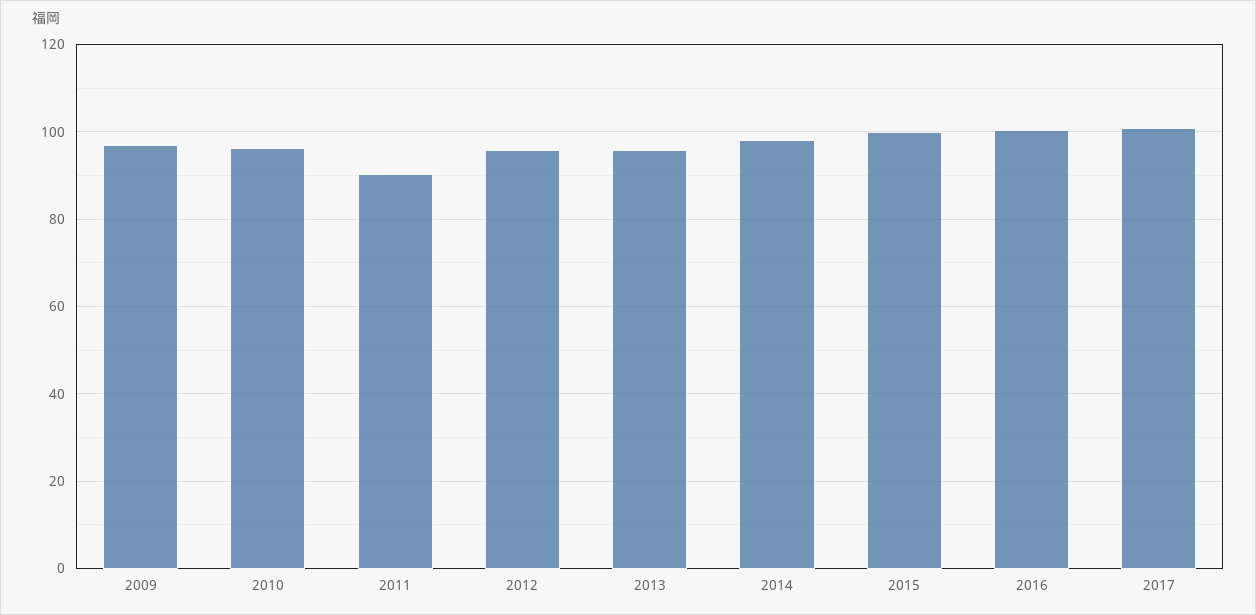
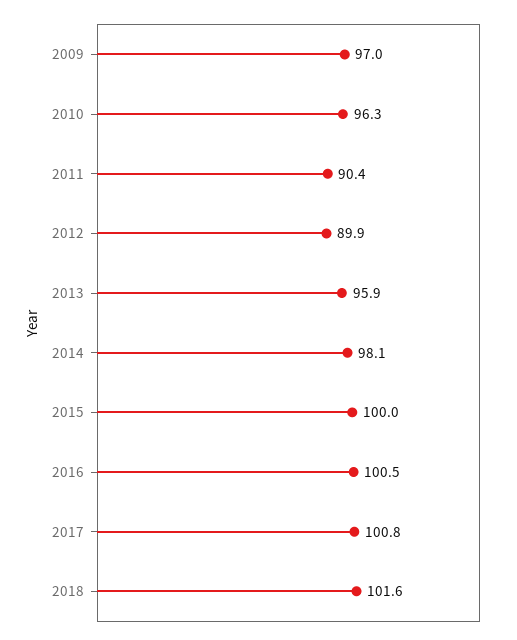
2012: 96 -> 89.9
2018: none -> 101.6

